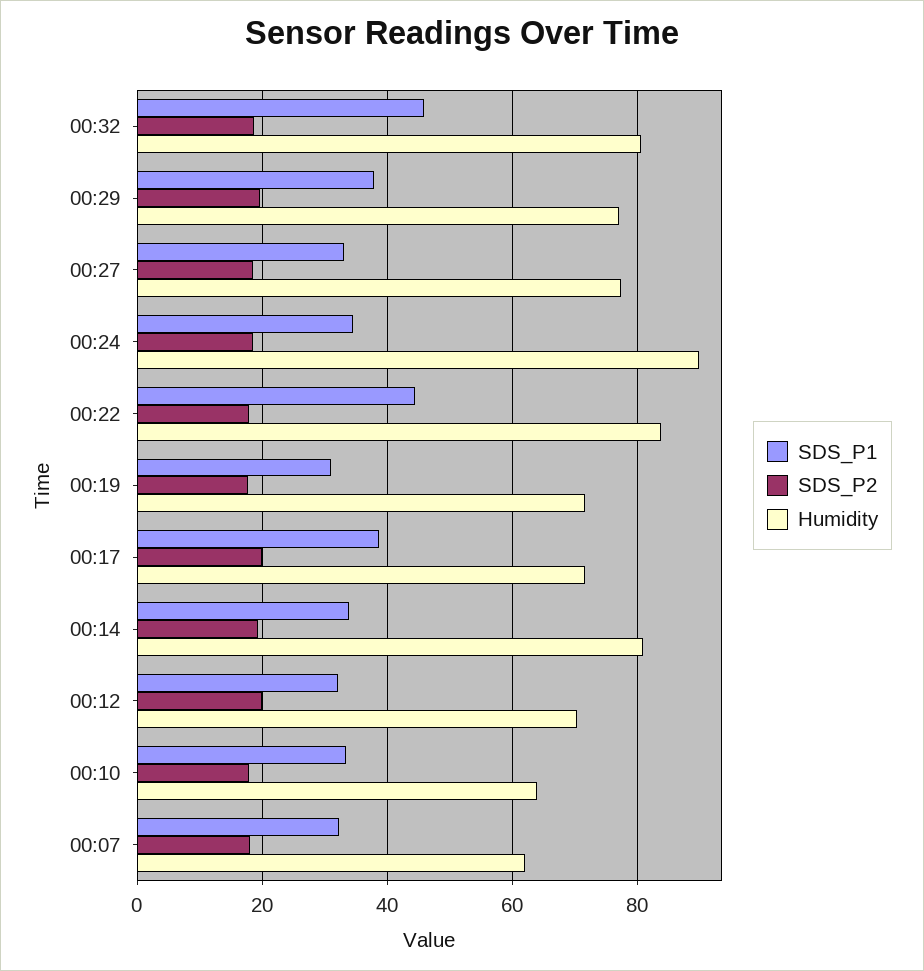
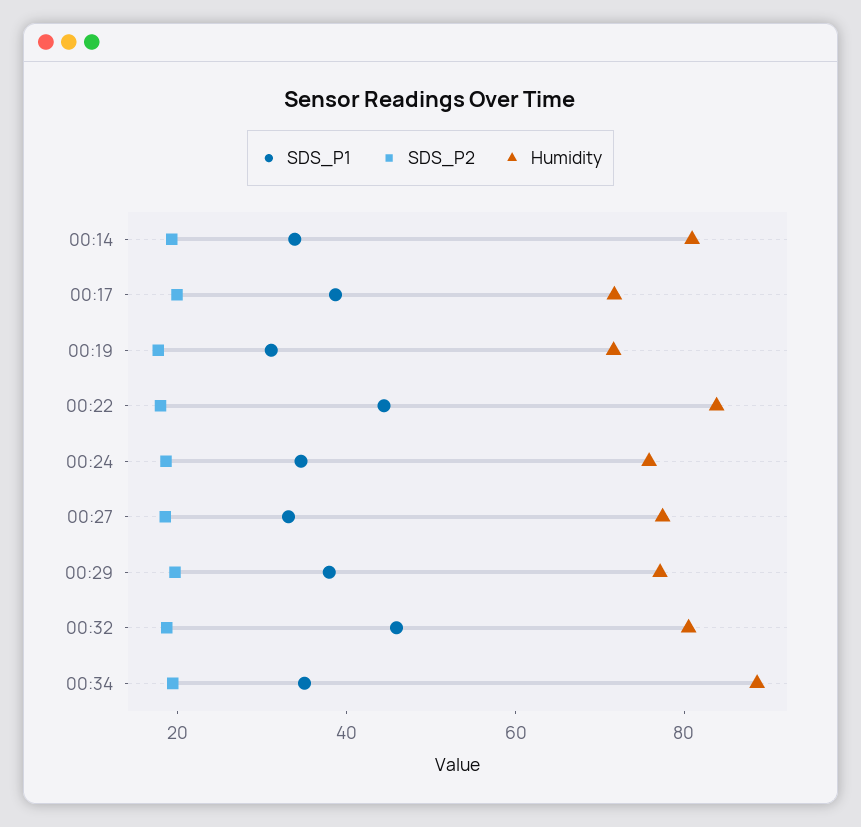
Humidity, 00:24: 90 -> 75
SDS_P1, 00:12: 32 -> none
SDS_P2, 00:12: 20 -> none
Humidity, 00:12: 70 -> none
SDS_P1, 00:10: 34 -> none
SDS_P2, 00:10: 18 -> none
Humidity, 00:10: 64 -> none
SDS_P1, 00:07: 32 -> none
SDS_P2, 00:07: 18 -> none
Humidity, 00:07: 62 -> none
SDS_P1, 00:34: none -> 35
SDS_P2, 00:34: none -> 20
Humidity, 00:34: none -> 90

